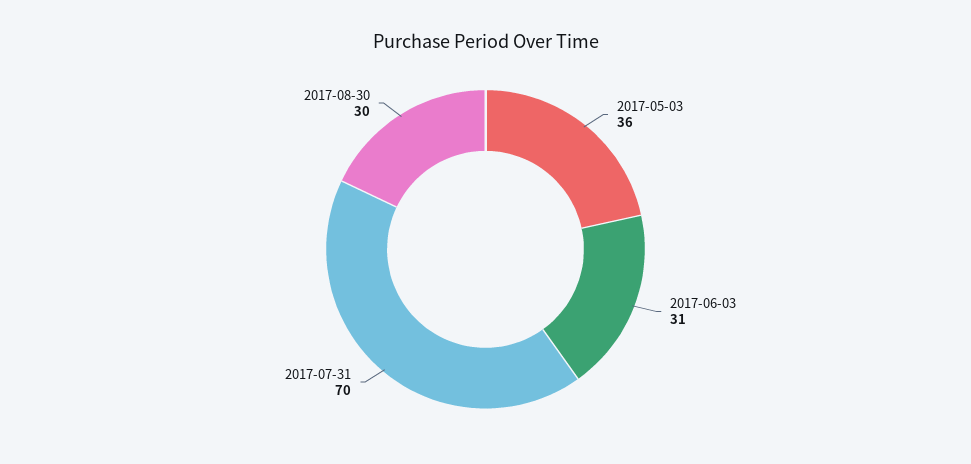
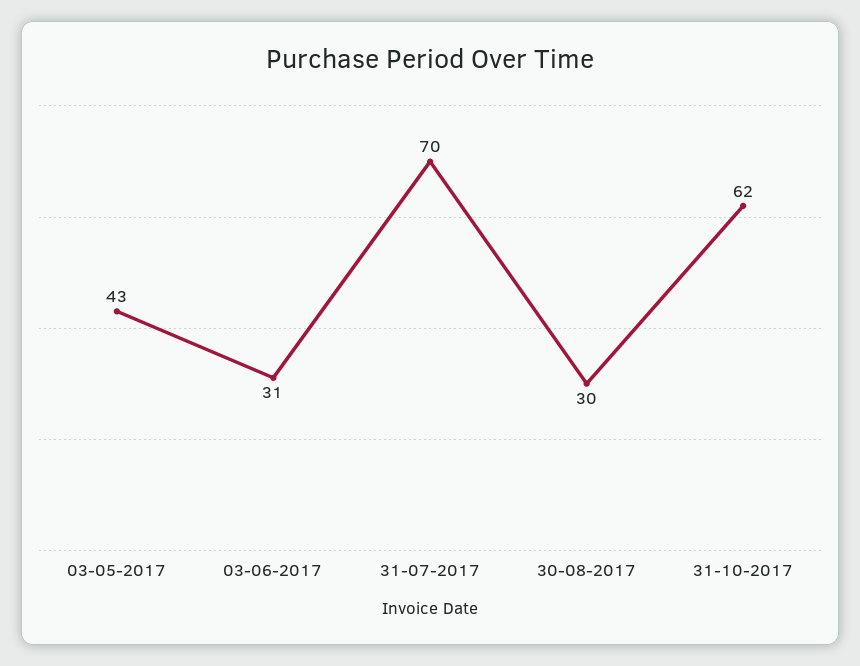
2017-05-03: 36 -> 43
31-10-2017: none -> 62

